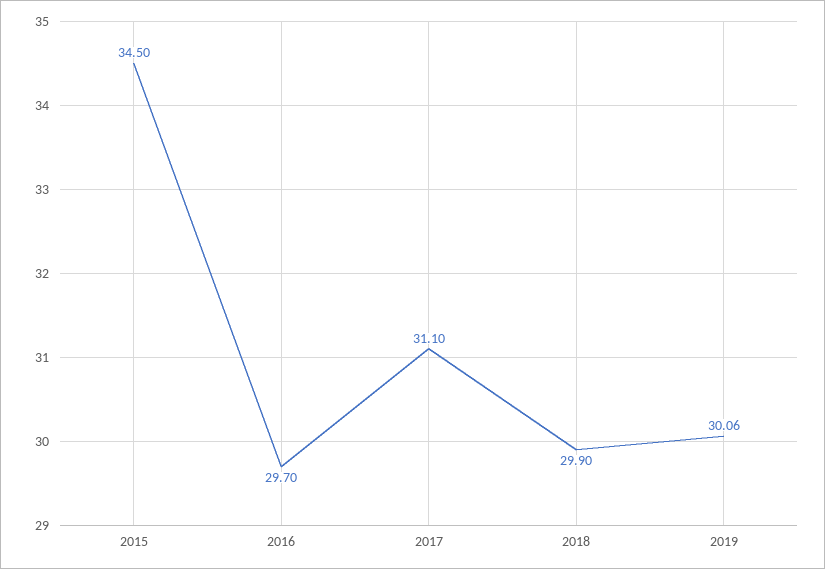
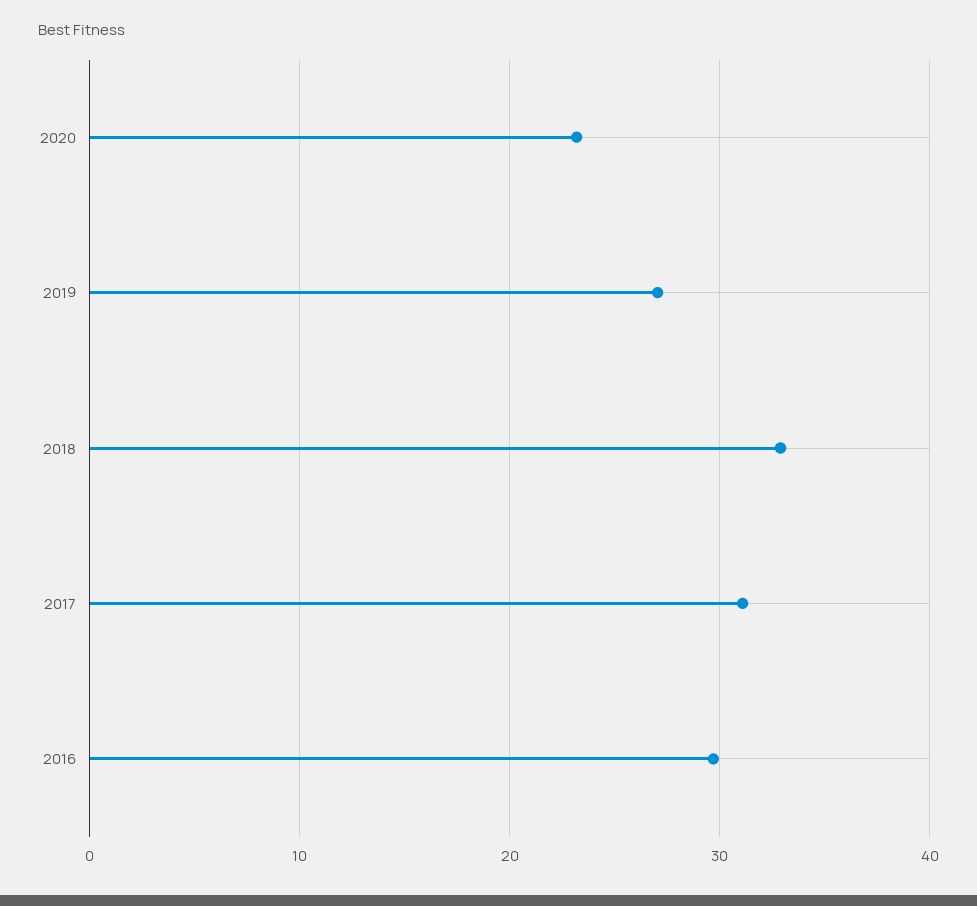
2015: 34.5 -> none
2018: 29.9 -> 33
2019: 30.06 -> 27
2020: none -> 23

